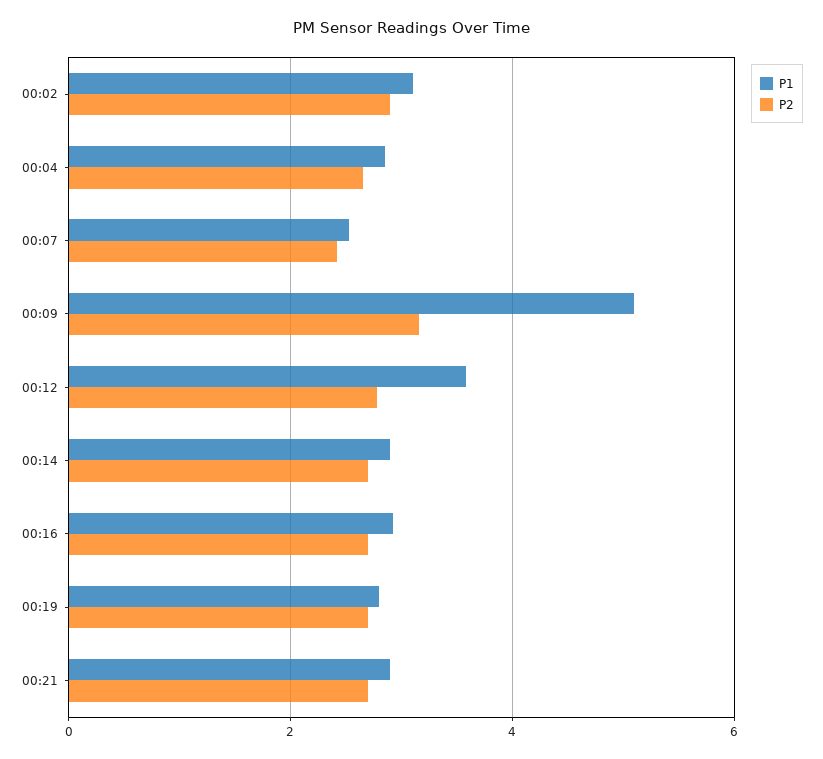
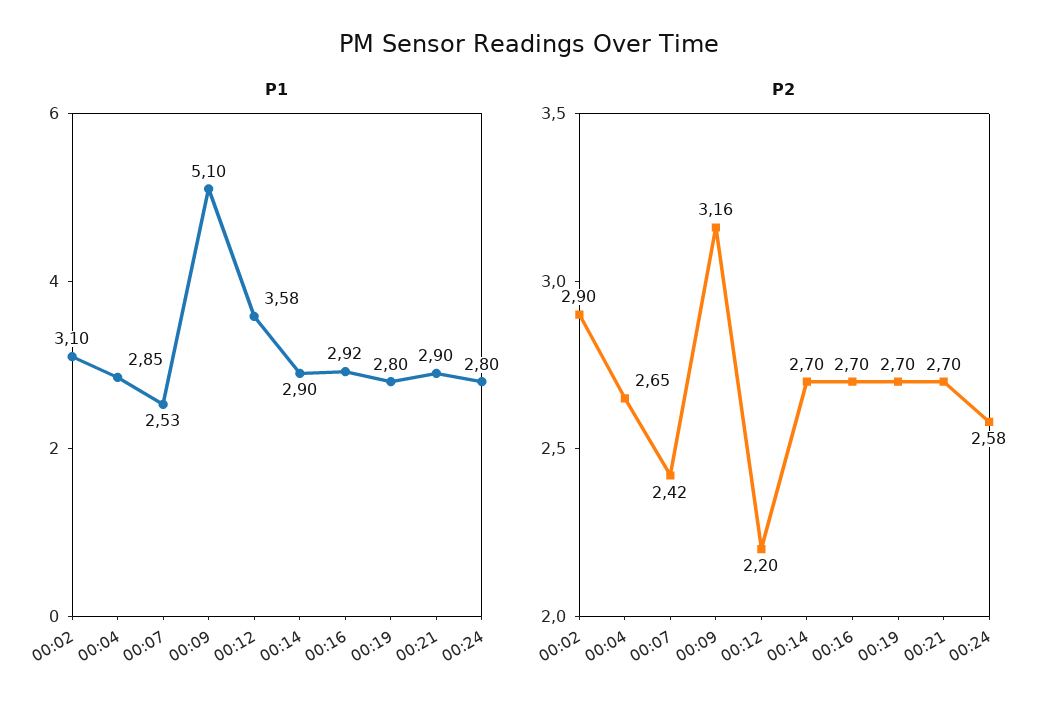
P2, 00:12: 2.8 -> 2.2
P1, 00:24: none -> 2.8
P2, 00:24: none -> 2.58

